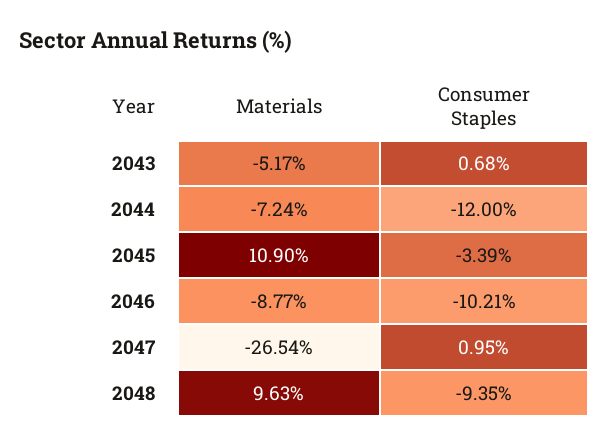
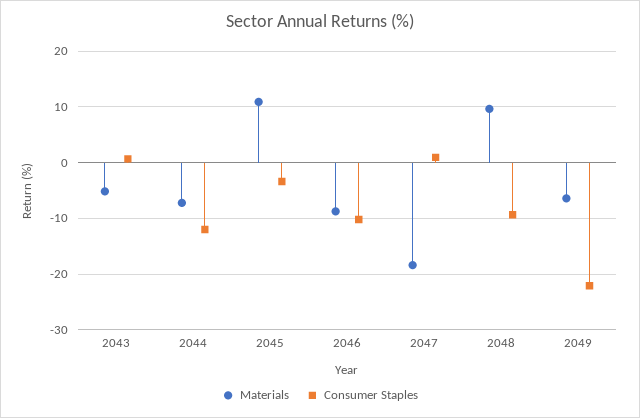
Materials, 2047: -26.54 -> -18
Materials, 2049: none -> -6
Consumer Staples, 2049: none -> -22

